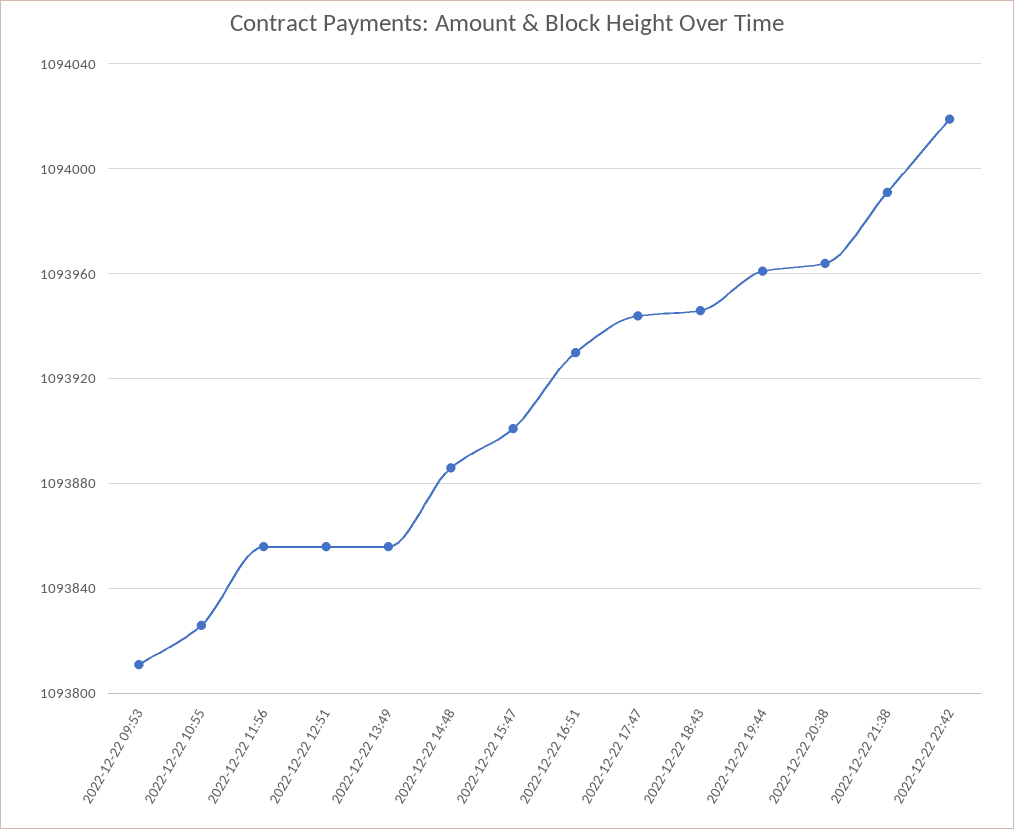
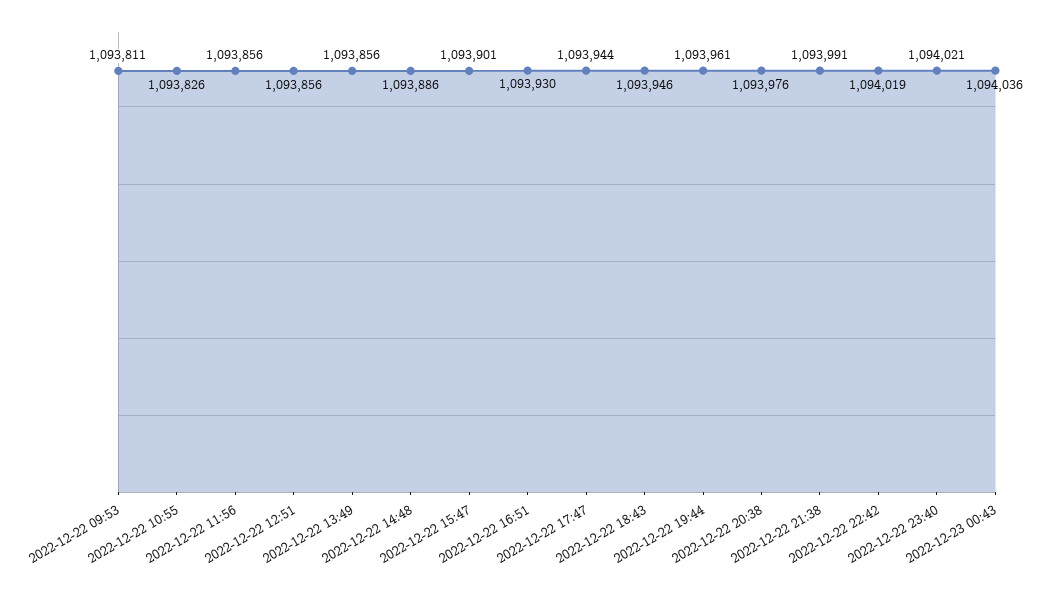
2022-12-22 20:38: 1093965 -> 1093976
2022-12-22 23:40: none -> 1094021
2022-12-23 00:43: none -> 1094036

